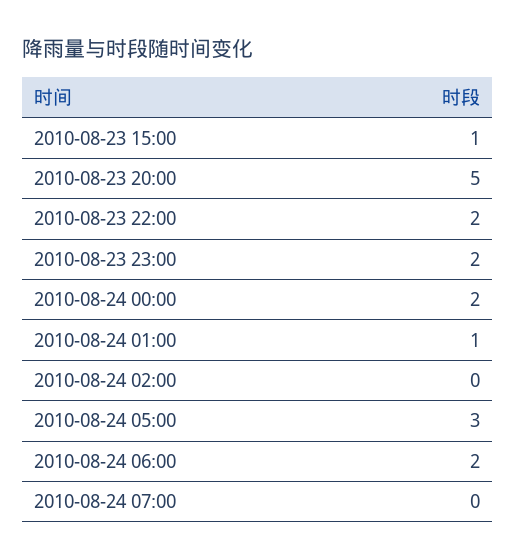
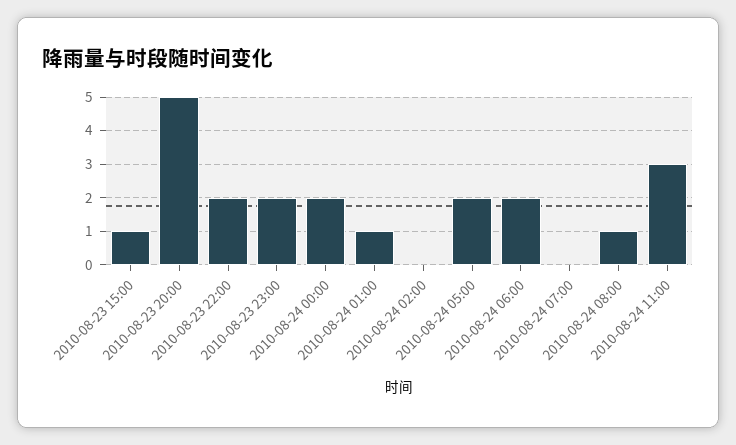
2010-08-24 05:00: 3 -> 2
2010-08-24 08:00: none -> 1
2010-08-24 11:00: none -> 3

